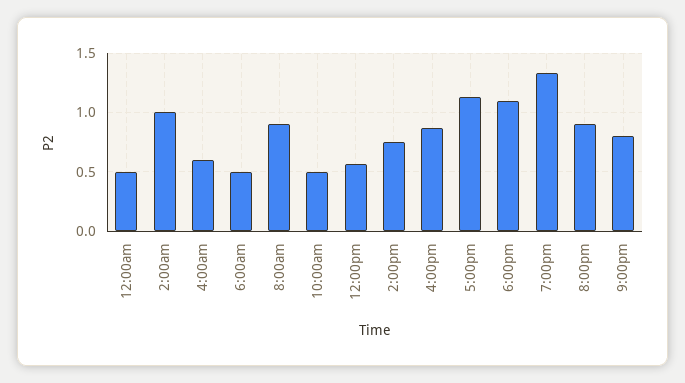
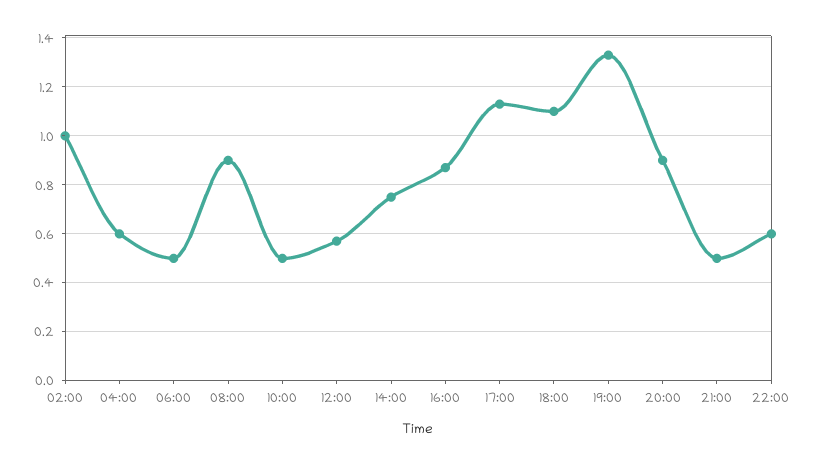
12:00am: 0.5 -> none
9:00pm: 0.8 -> 0.5
22:00: none -> 0.6

